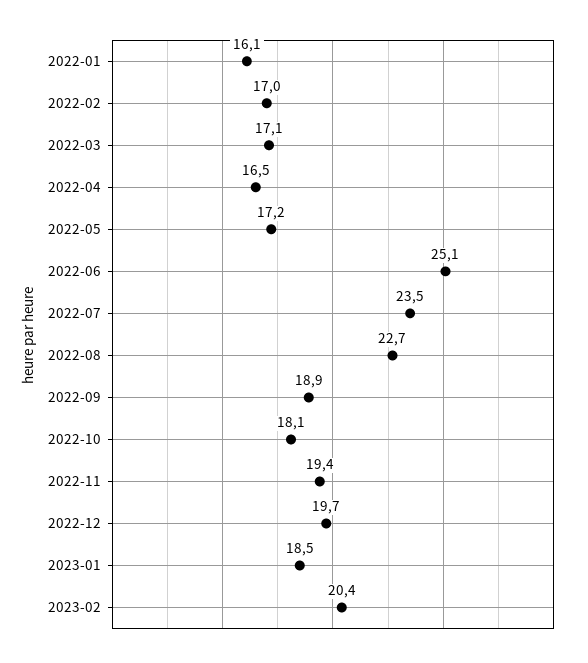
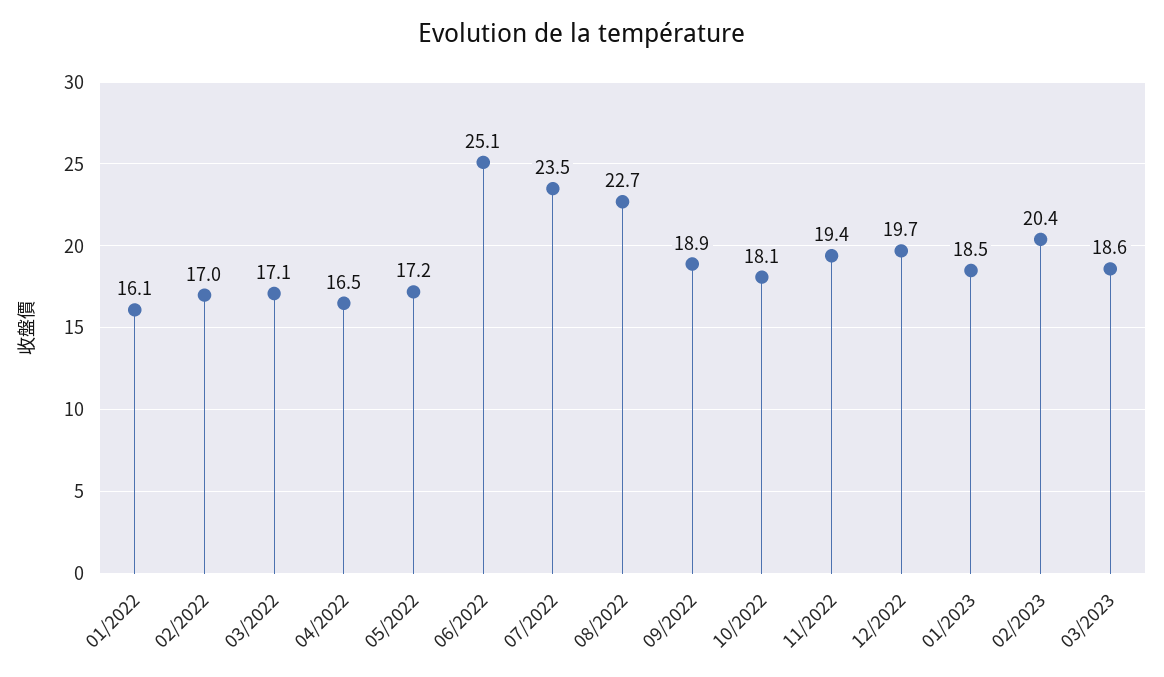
03/2023: none -> 18.6

